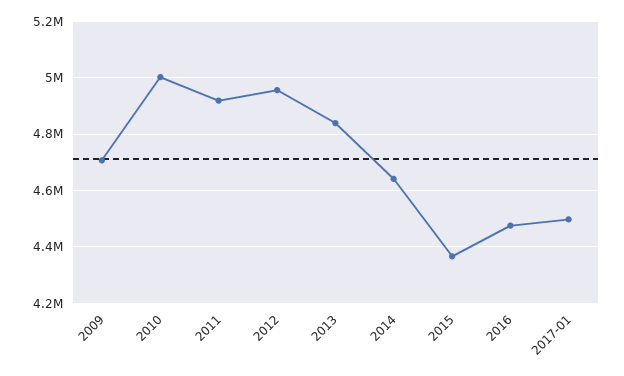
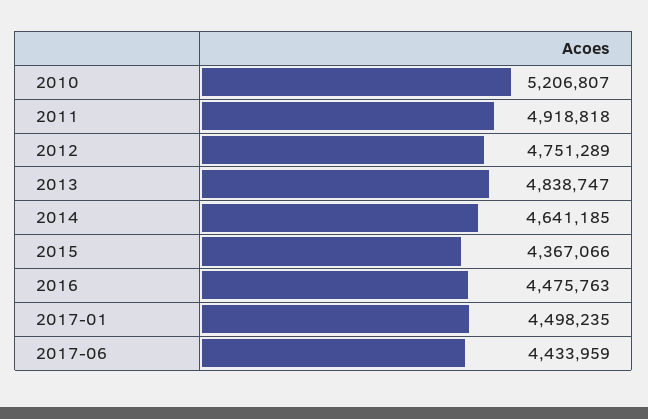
2009: 4700000 -> none
2010: 5000000 -> 5206807
2012: 4950000 -> 4751289
2017-06: none -> 4433959

